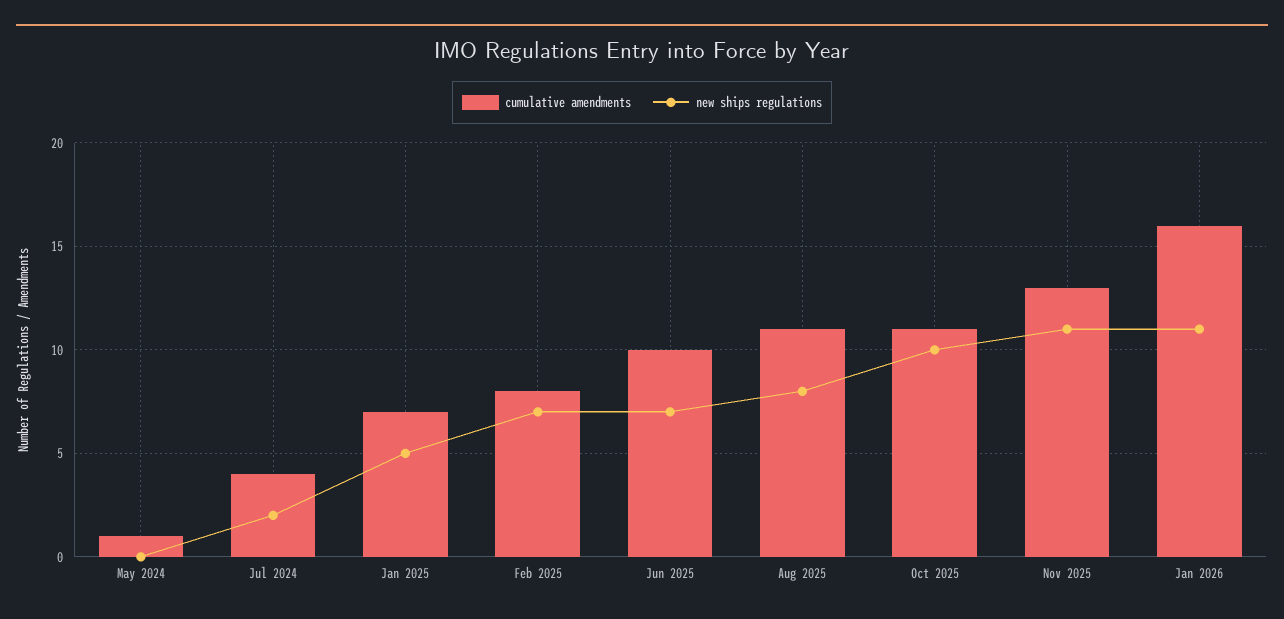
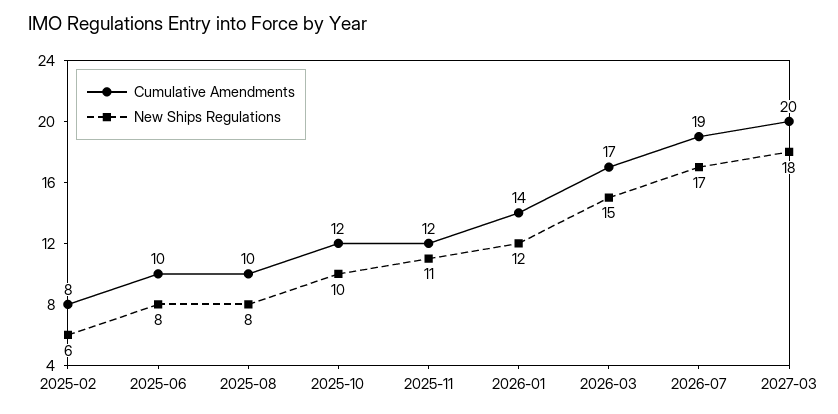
cumulative amendments, May 2024: 1 -> none
new ships regulations, May 2024: 0 -> none
cumulative amendments, Jul 2024: 4 -> none
new ships regulations, Jul 2024: 2 -> none
cumulative amendments, Jan 2025: 7 -> none
new ships regulations, Jan 2025: 5 -> none
new ships regulations, Feb 2025: 7 -> 6
new ships regulations, Jun 2025: 7 -> 8
cumulative amendments, Aug 2025: 11 -> 10
cumulative amendments, Oct 2025: 11 -> 12
cumulative amendments, Nov 2025: 13 -> 12
cumulative amendments, Jan 2026: 16 -> 14
new ships regulations, Jan 2026: 11 -> 12
cumulative amendments, 2026-03: none -> 17
new ships regulations, 2026-03: none -> 15
cumulative amendments, 2026-07: none -> 19
new ships regulations, 2026-07: none -> 17
cumulative amendments, 2027-03: none -> 20
new ships regulations, 2027-03: none -> 18

